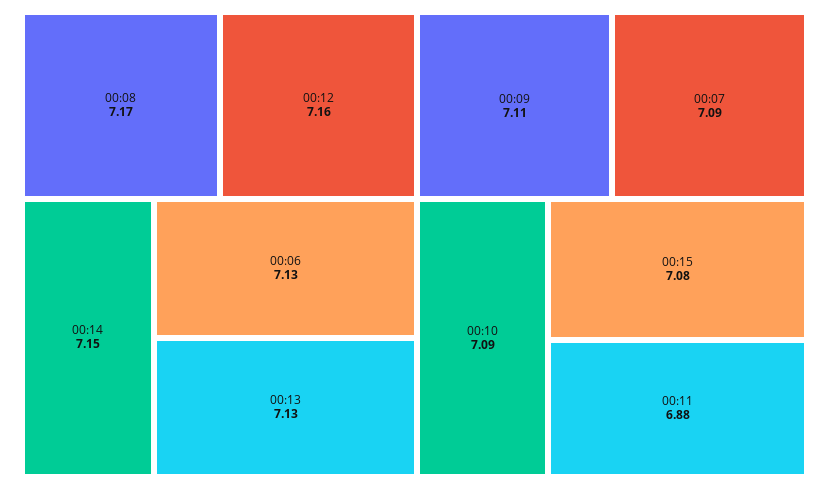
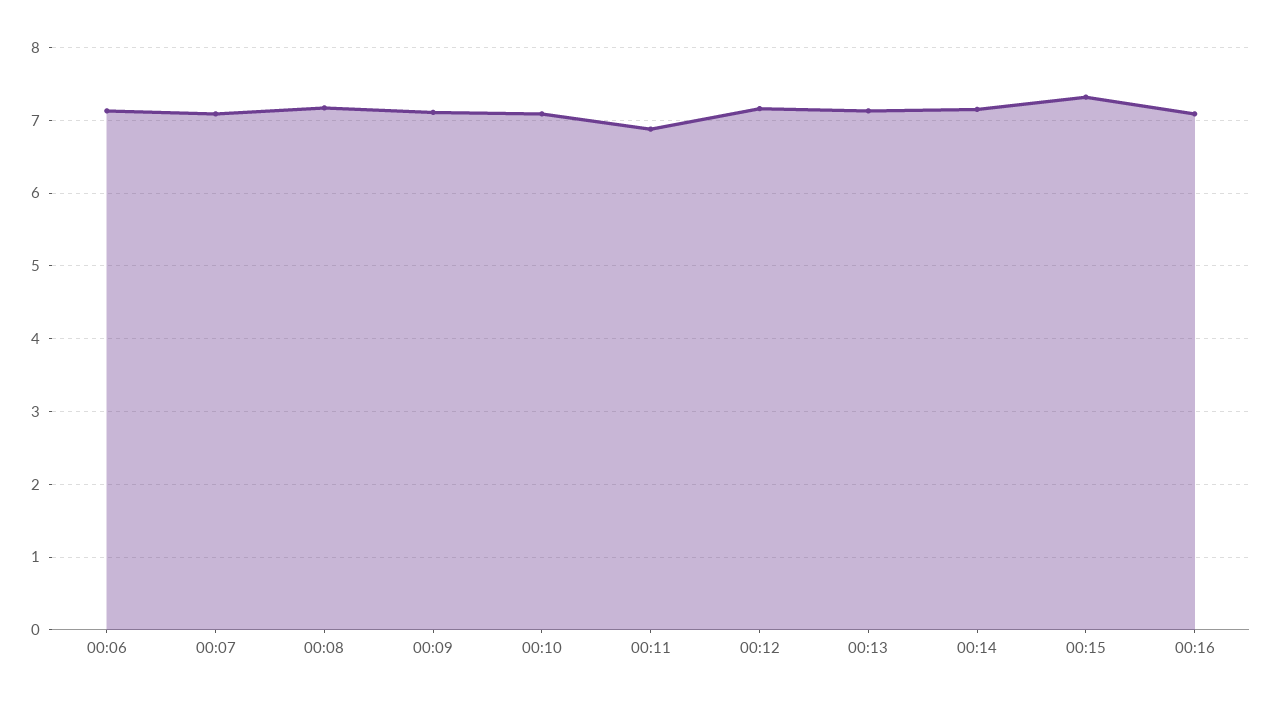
00:15: 7.08 -> 7.3
00:16: none -> 7.1

